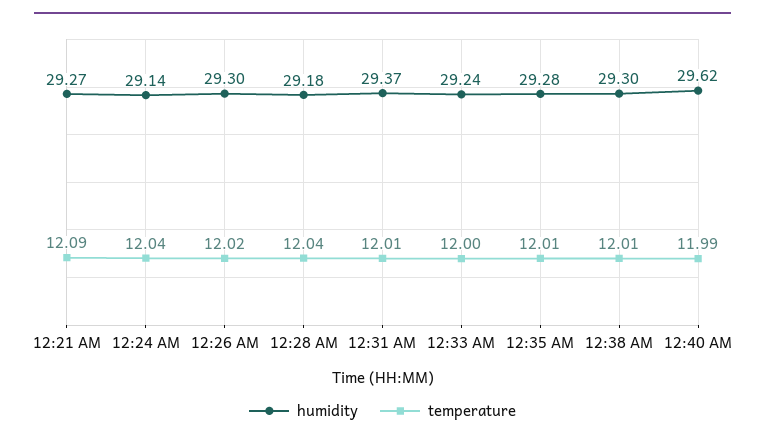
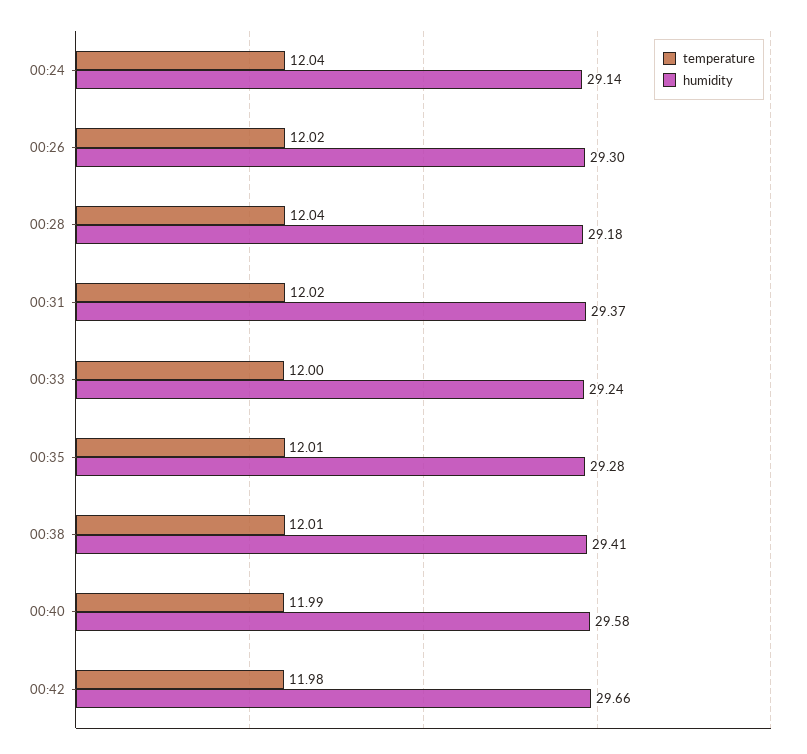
humidity, 12:21 AM: 29.27 -> none
temperature, 12:21 AM: 12.09 -> none
temperature, 12:31 AM: 12.01 -> 12.02
humidity, 12:38 AM: 29.3 -> 29.41
humidity, 12:40 AM: 29.62 -> 29.58
temperature, 00:42: none -> 11.98
humidity, 00:42: none -> 29.66

